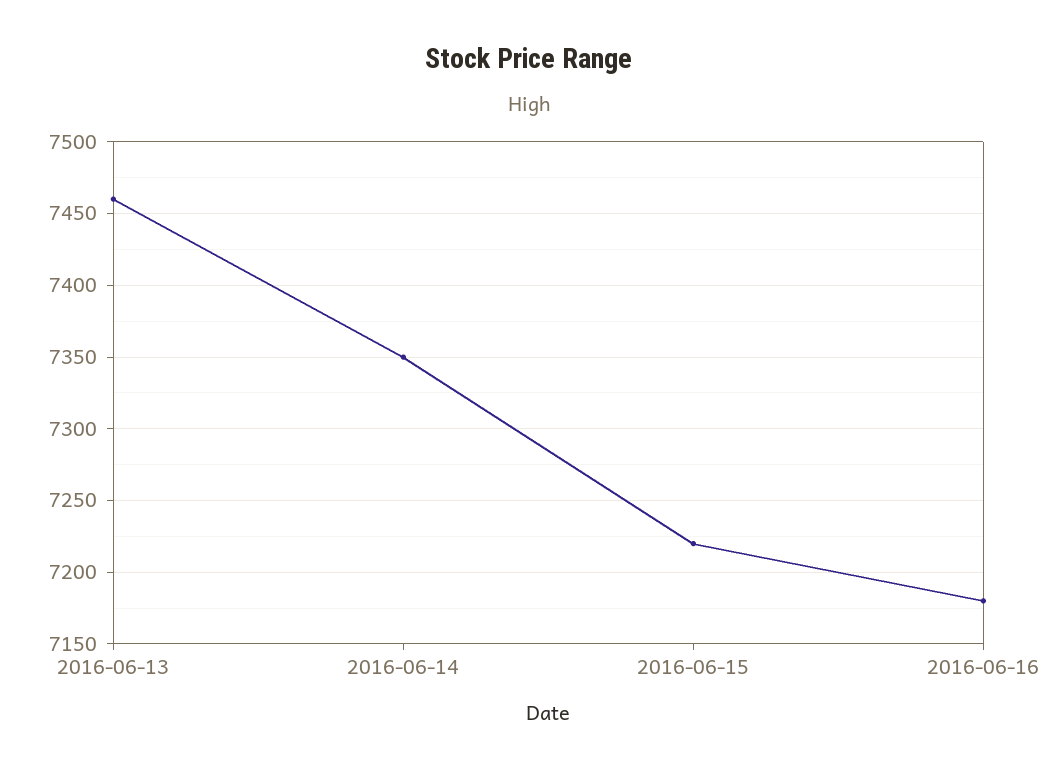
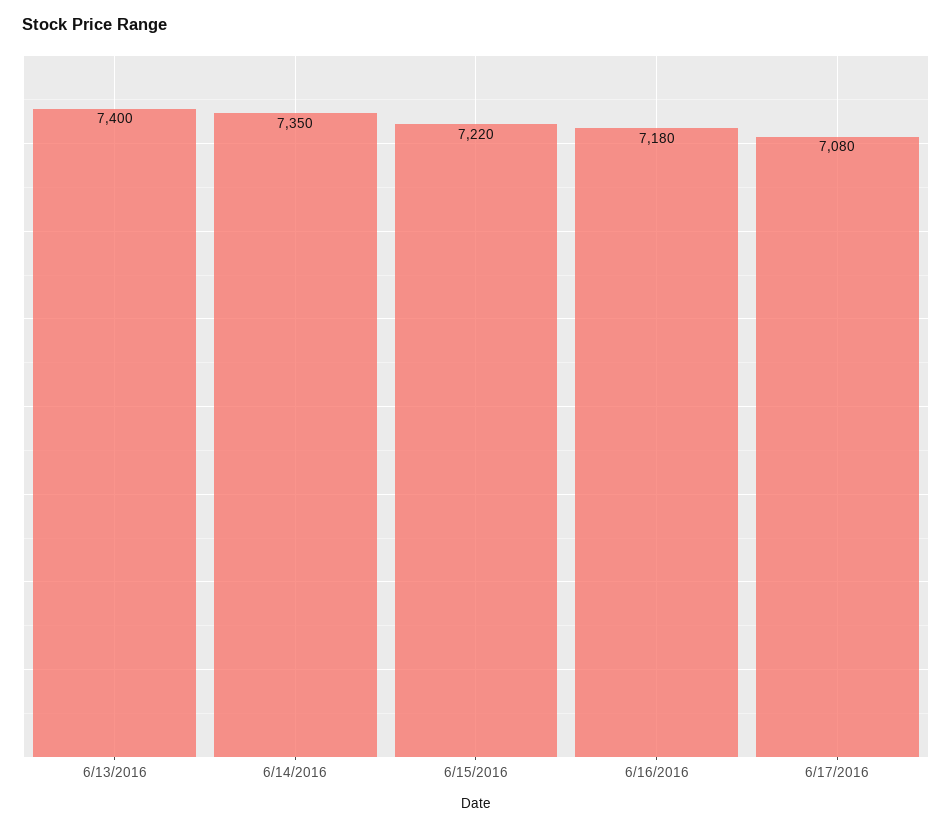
2016-06-13: 7460 -> 7400
6/17/2016: none -> 7080

